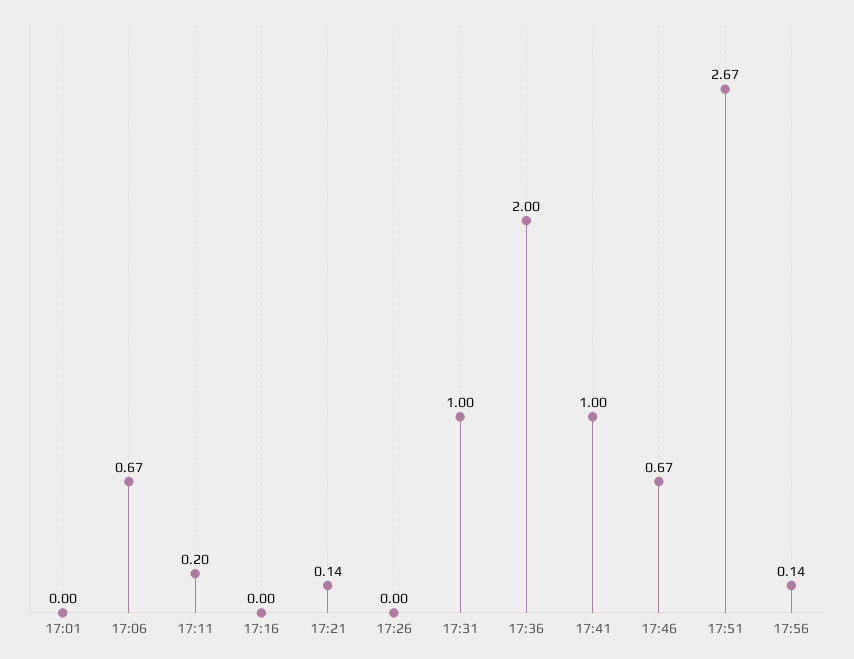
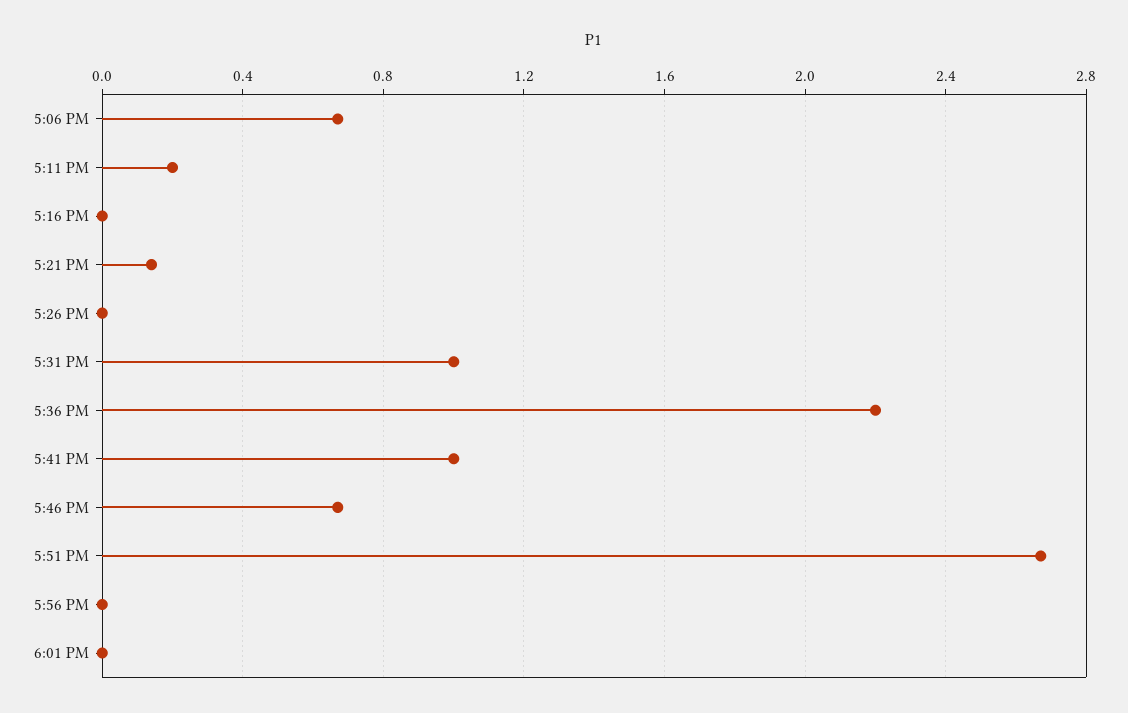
17:01: 0 -> none
17:36: 2 -> 2.2
17:56: 0.14 -> 0
6:01 PM: none -> 0

